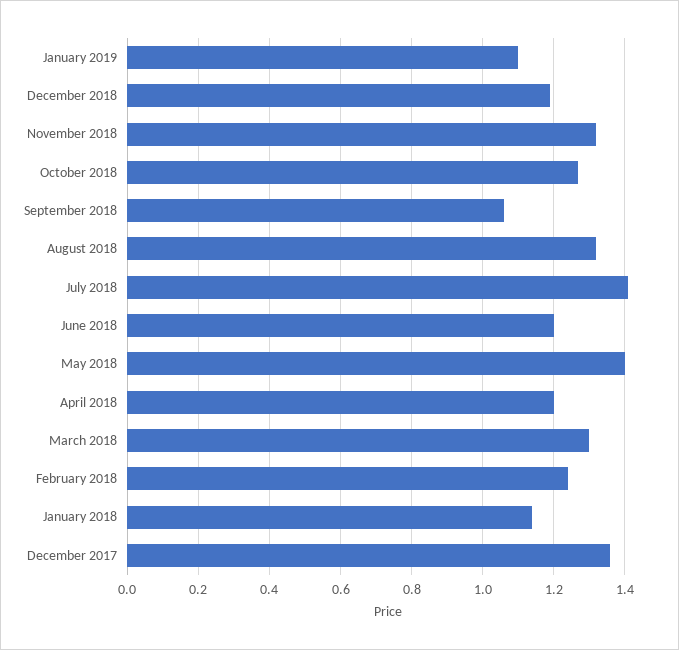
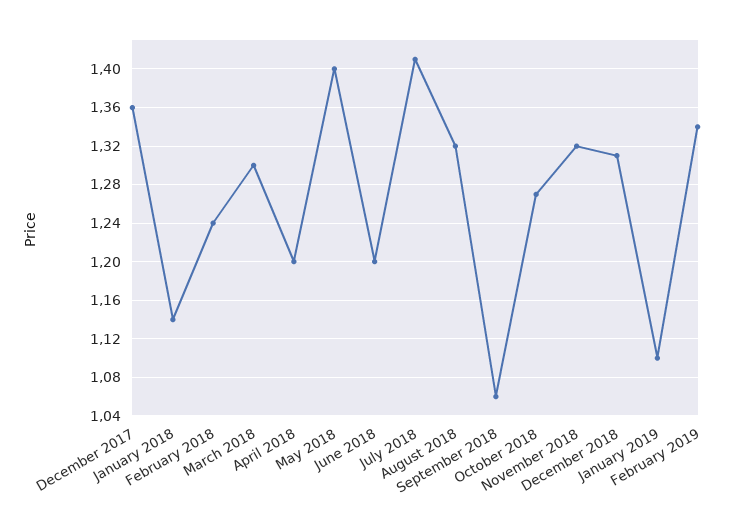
December 2018: 1.2 -> 1.31
February 2019: none -> 1.34

